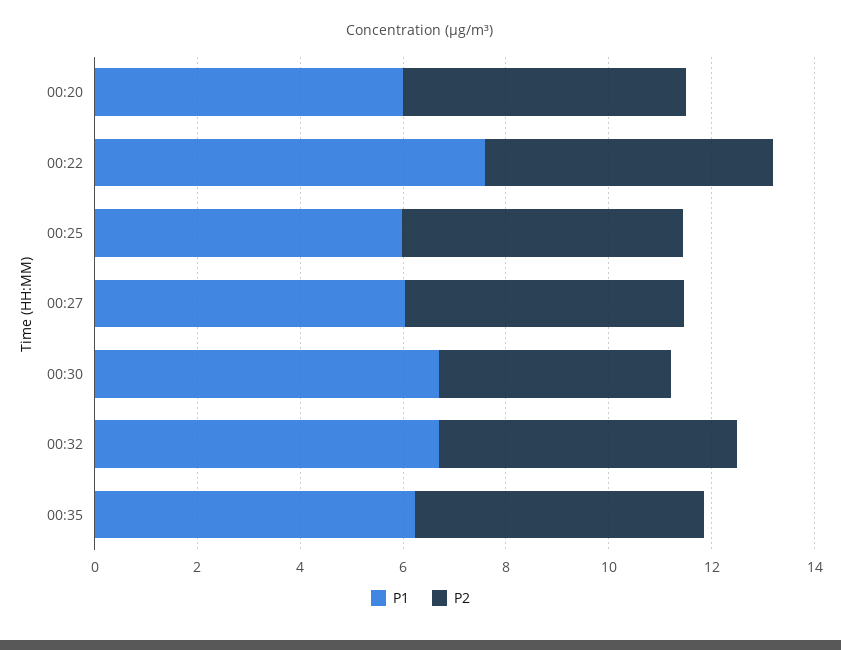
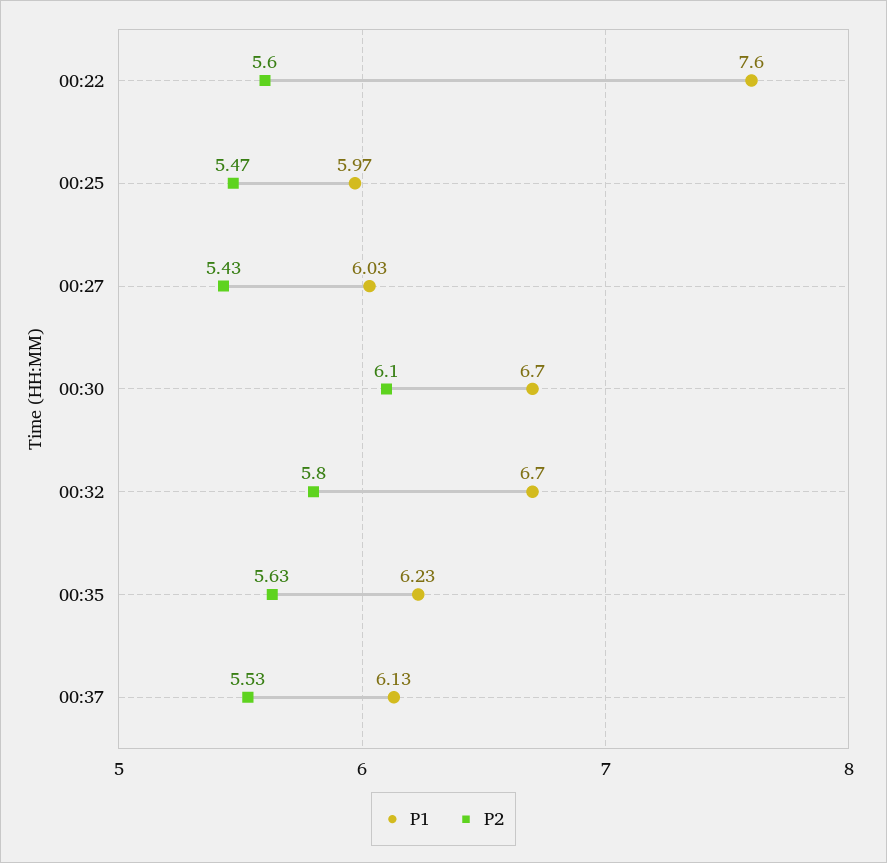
P1, 00:20: 6 -> none
P2, 00:20: 5.5 -> none
P2, 00:30: 4.5 -> 6.1
P1, 00:37: none -> 6.13
P2, 00:37: none -> 5.53

